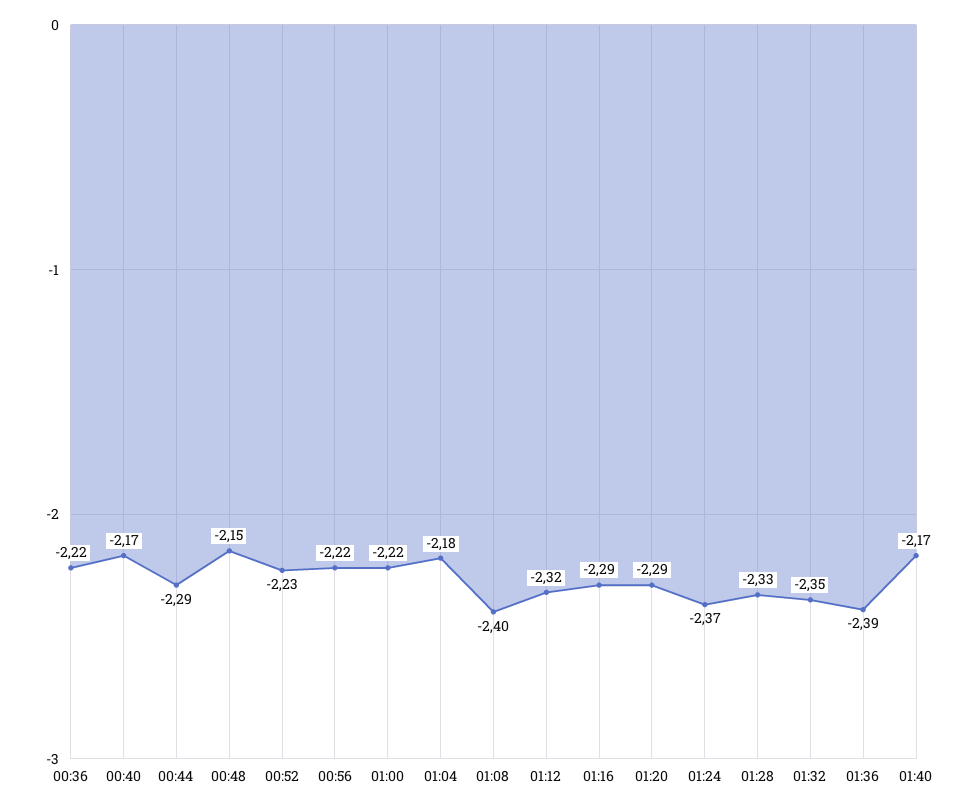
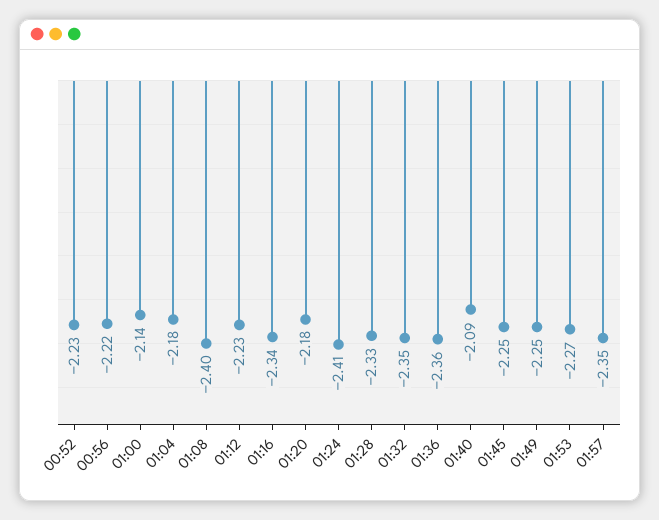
00:36: -2.22 -> none
00:40: -2.17 -> none
00:44: -2.29 -> none
00:48: -2.15 -> none
01:00: -2.22 -> -2.14
01:12: -2.32 -> -2.23
01:16: -2.29 -> -2.34
01:20: -2.29 -> -2.18
01:24: -2.37 -> -2.41
01:36: -2.39 -> -2.36
01:40: -2.17 -> -2.09
01:45: none -> -2.25
01:49: none -> -2.25
01:53: none -> -2.27
01:57: none -> -2.35

